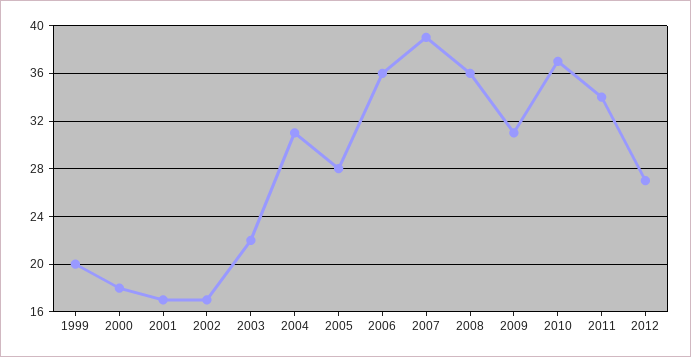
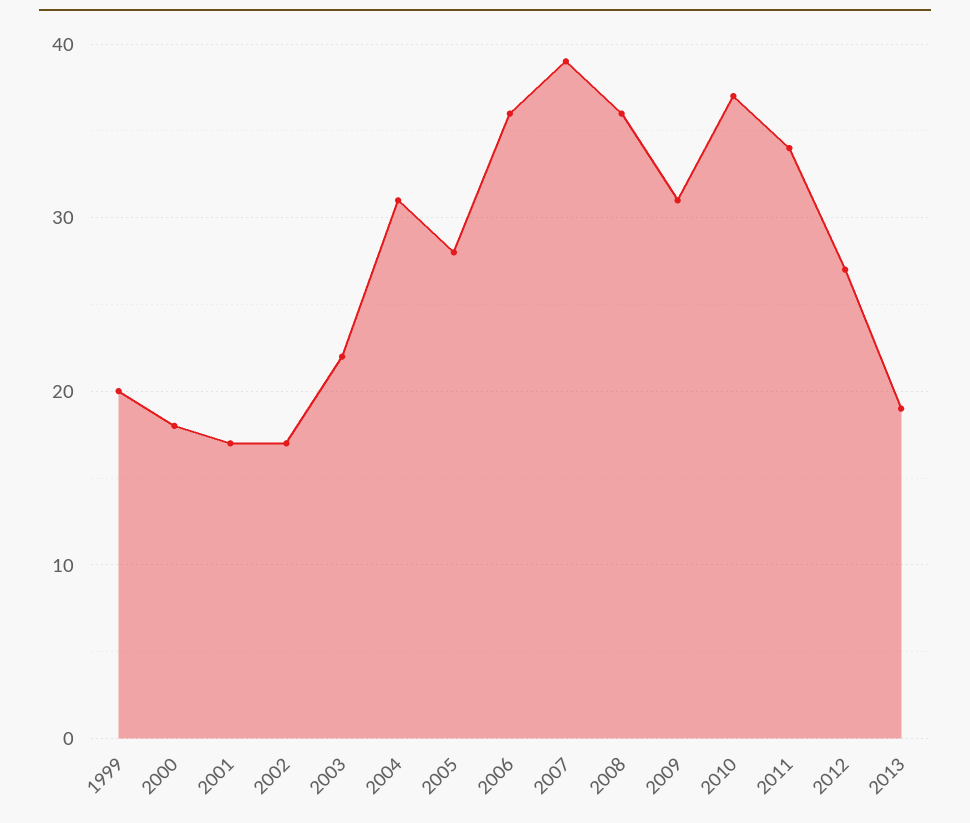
2013: none -> 19

